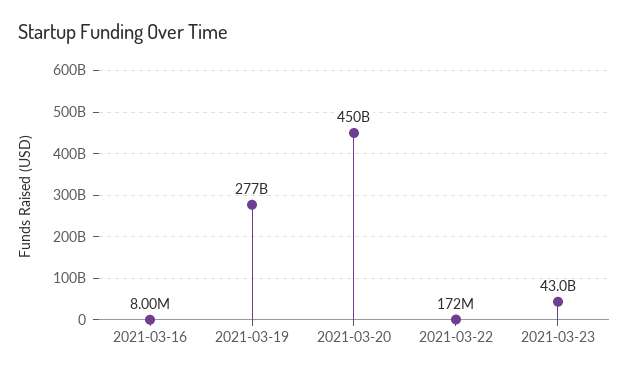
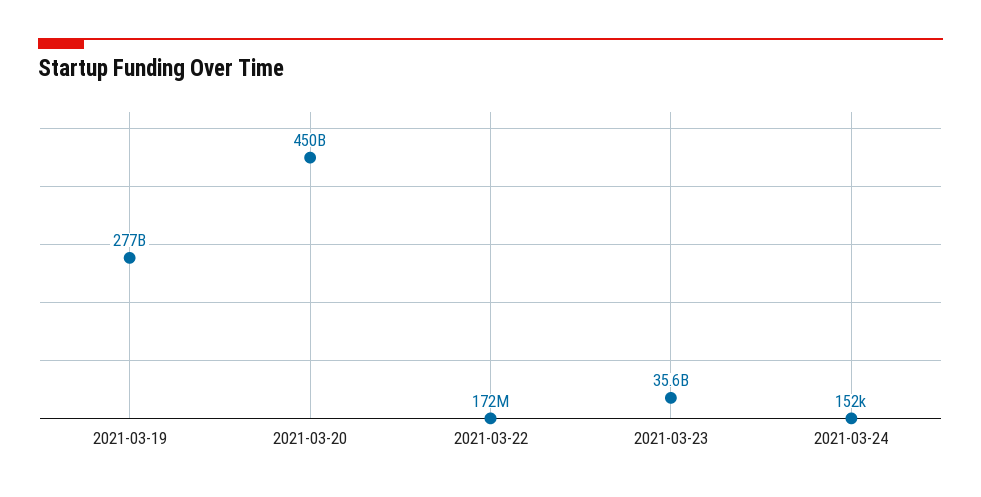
2021-03-16: 8000000 -> none
2021-03-23: 43000000000 -> 35600000000
2021-03-24: none -> 152000

